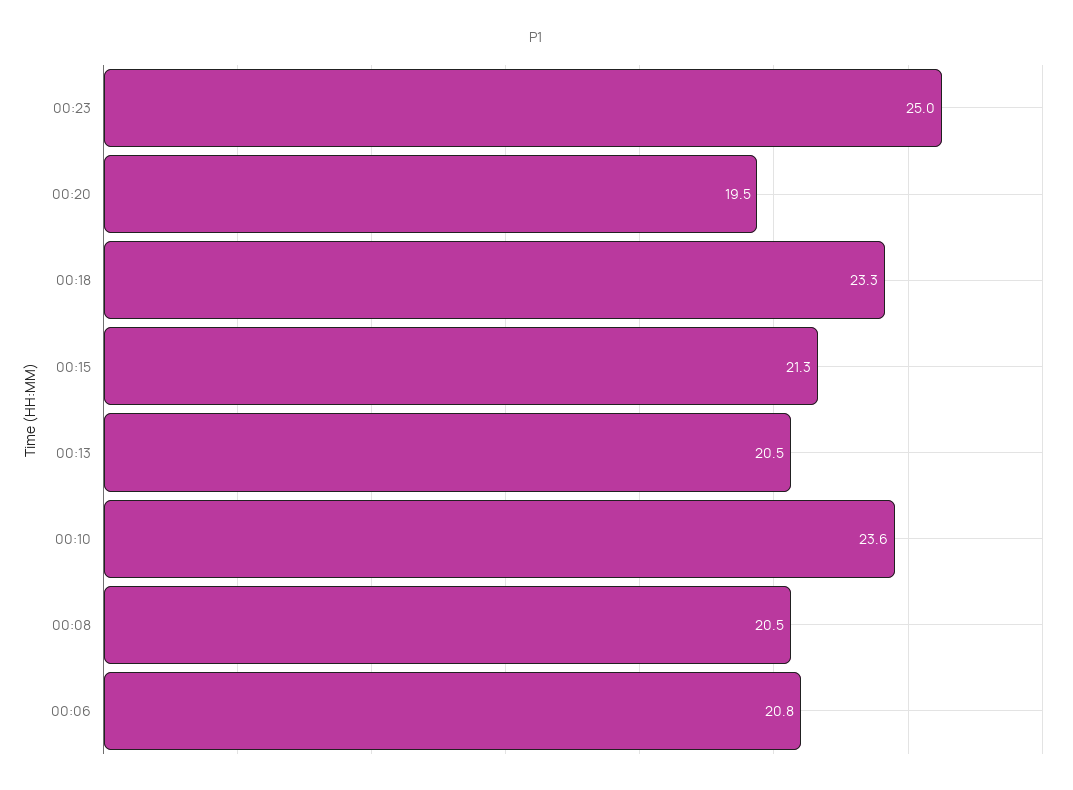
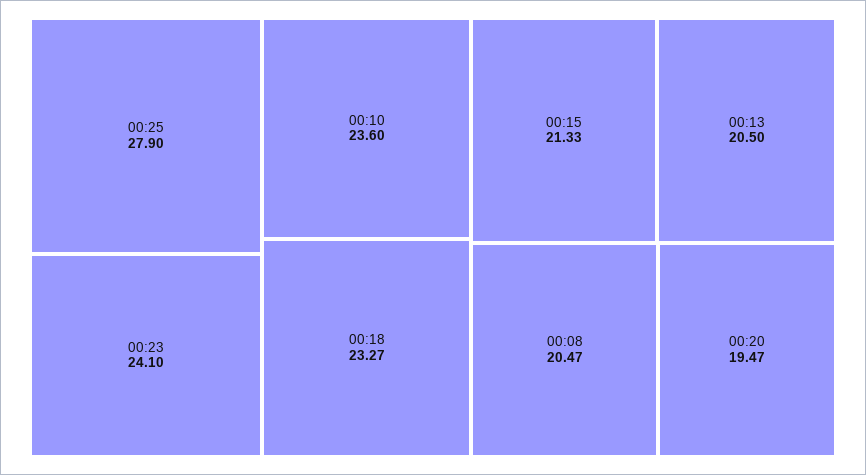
00:23: 25 -> 24.1
00:06: 20.8 -> none
00:25: none -> 27.9

